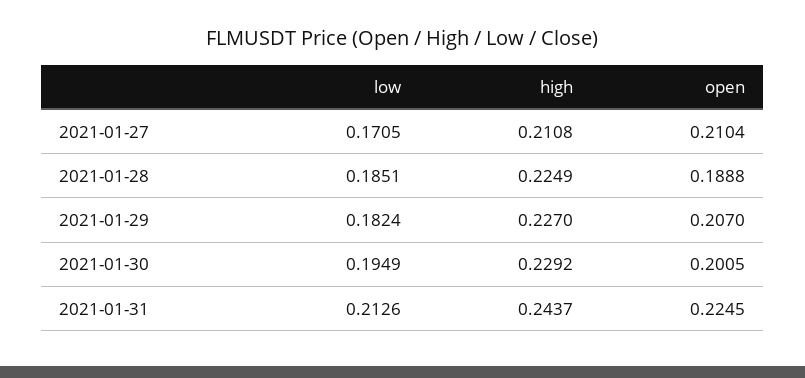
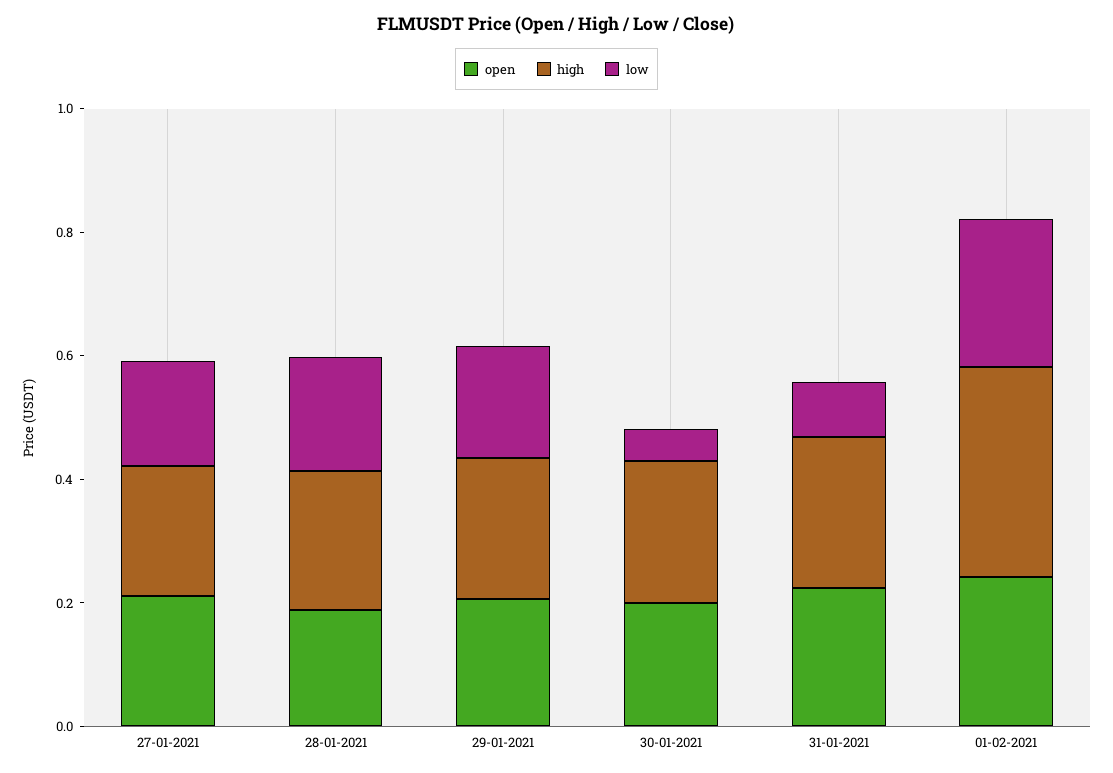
low, 2021-01-30: 0.1949 -> 0.05
low, 2021-01-31: 0.2126 -> 0.1
open, 01-02-2021: none -> 0.25
high, 01-02-2021: none -> 0.35
low, 01-02-2021: none -> 0.25

